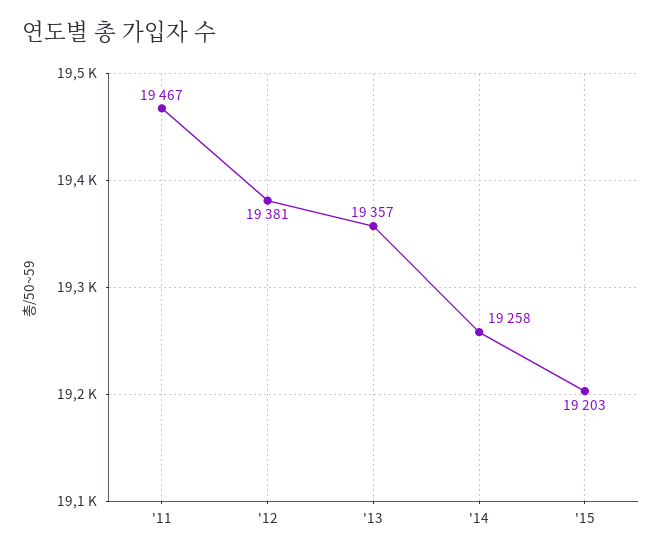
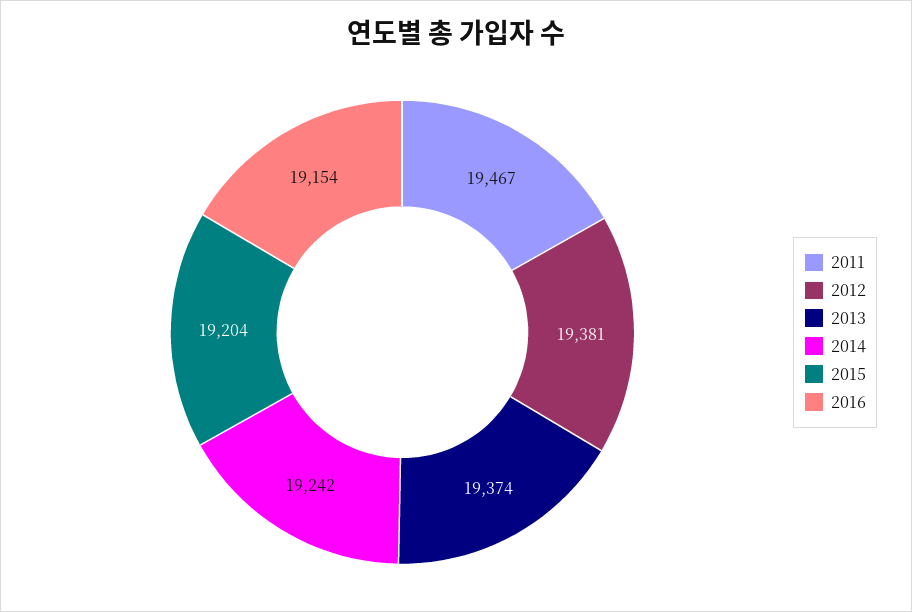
'13: 19357 -> 19374
'14: 19258 -> 19242
'15: 19203 -> 19204
2016: none -> 19154

